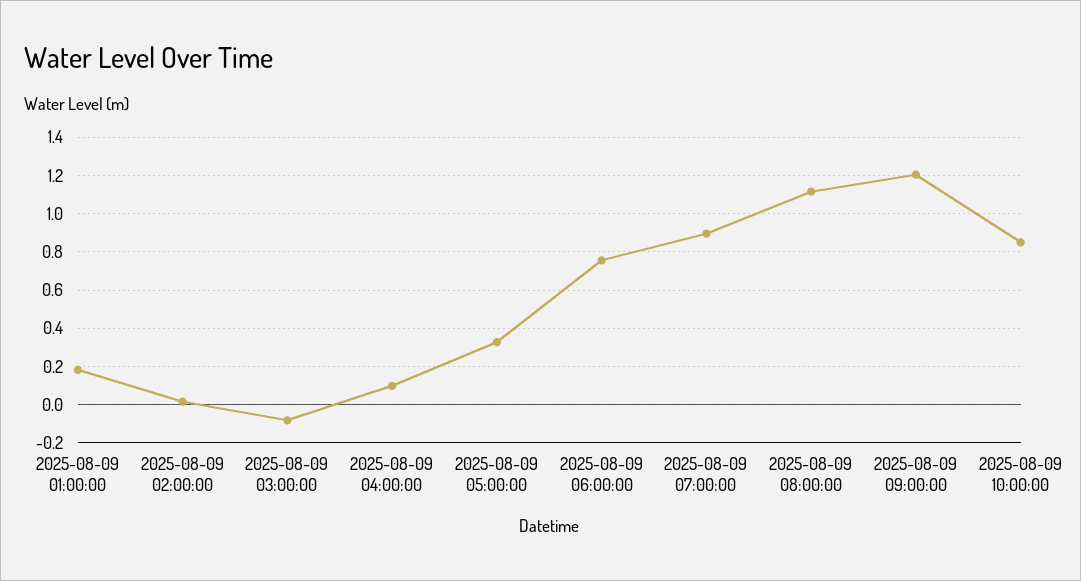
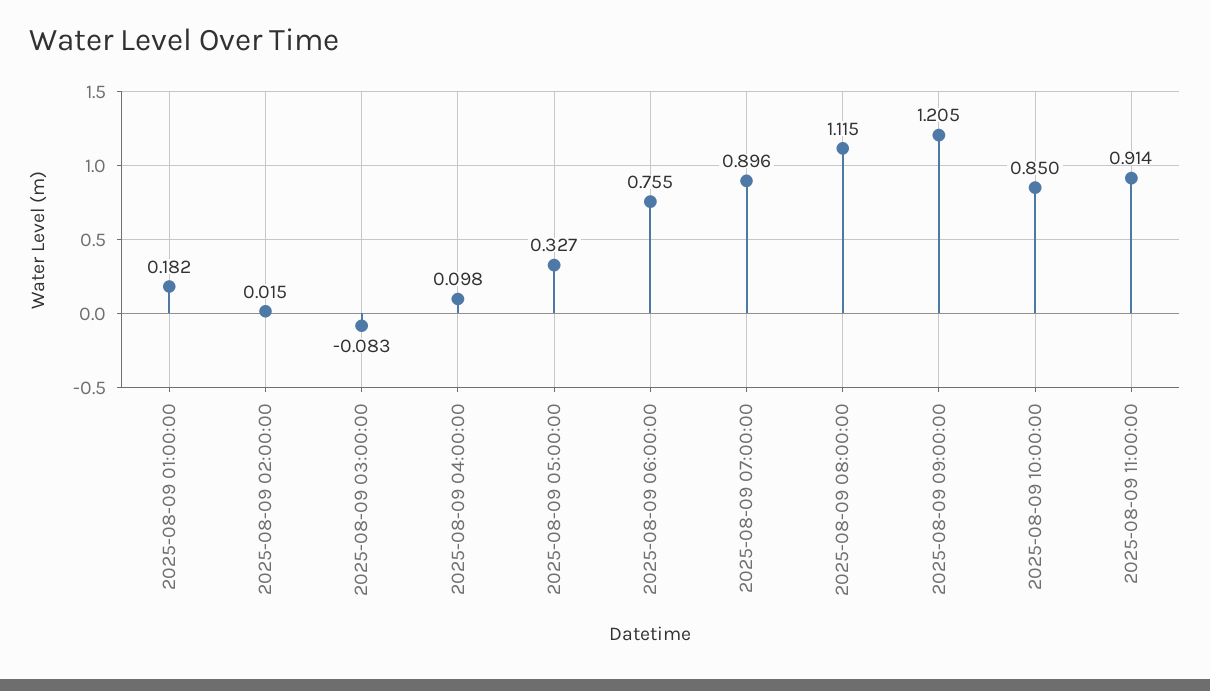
2025-08-09 11:00:00: none -> 0.914

